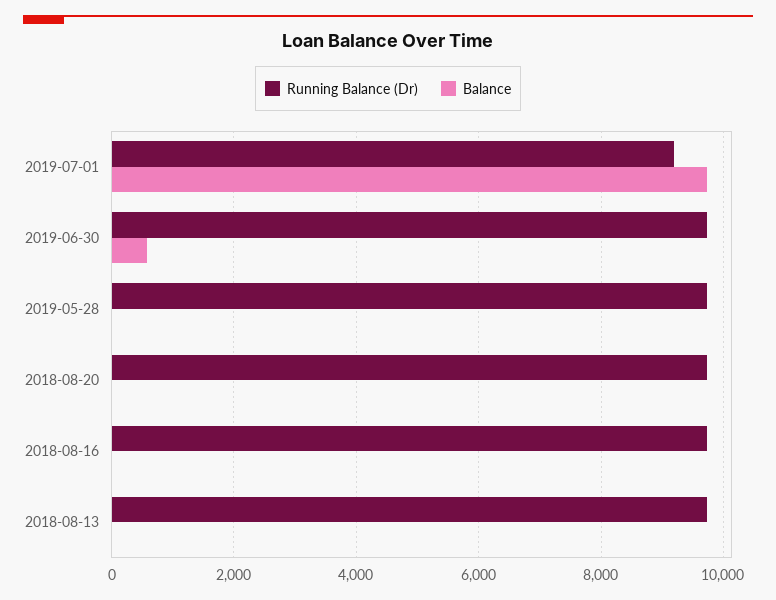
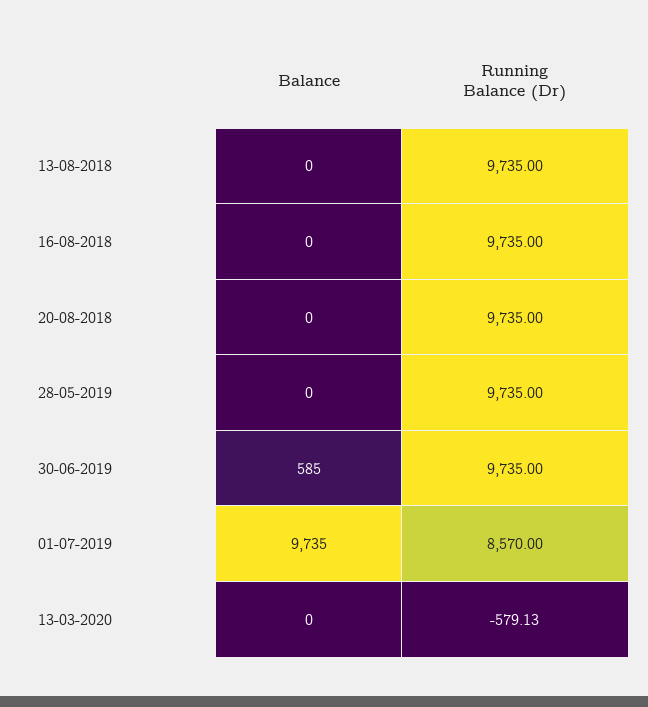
Running Balance (Dr), 2019-07-01: 9200 -> 8570
Balance, 13-03-2020: none -> 0
Running Balance (Dr), 13-03-2020: none -> -579.13

